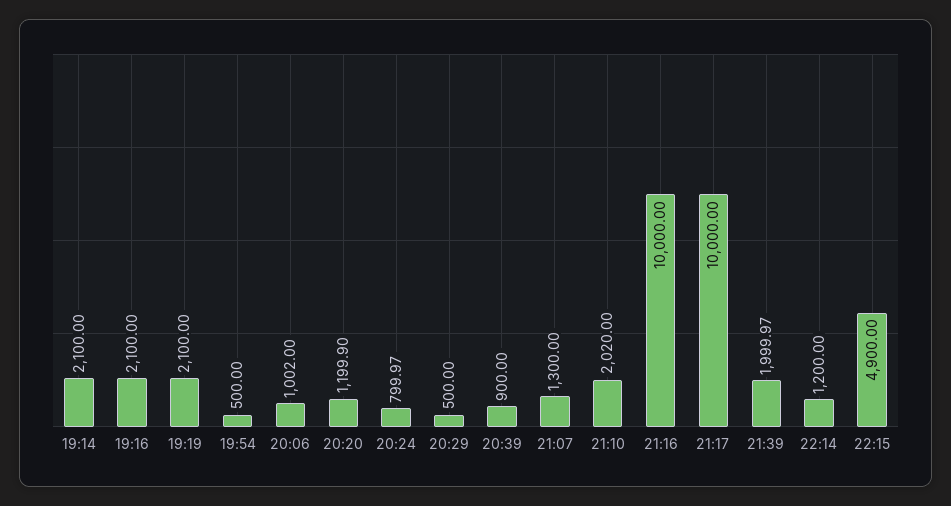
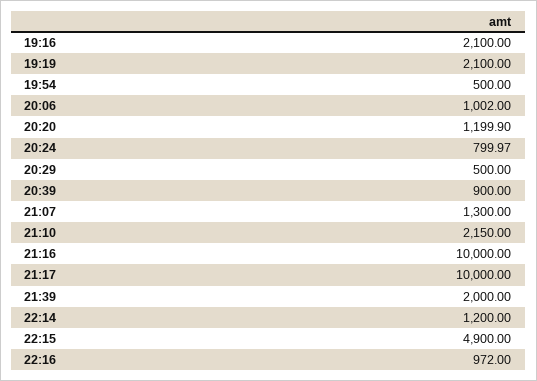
19:14: 2100 -> none
21:10: 2020 -> 2150
21:39: 1999.97 -> 2000
22:16: none -> 972

